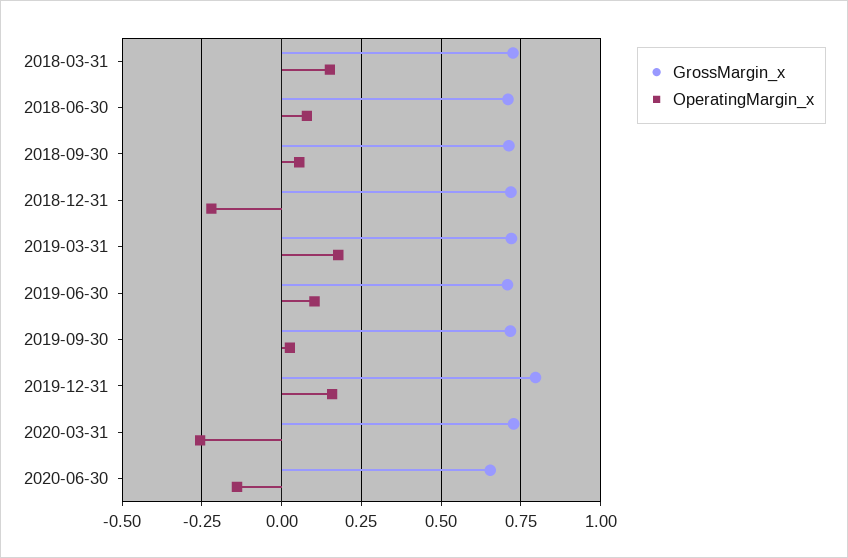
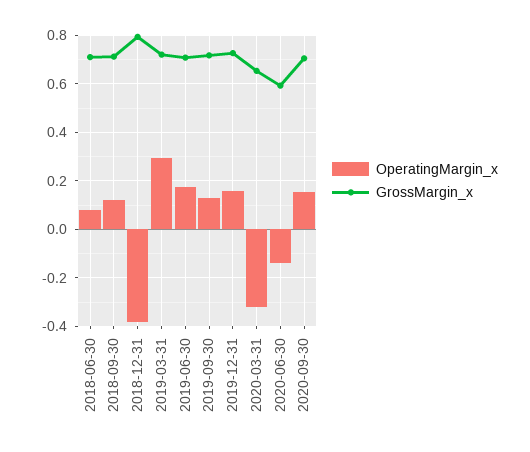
GrossMargin_x, 2018-03-31: 0.725 -> none
OperatingMargin_x, 2018-03-31: 0.15 -> none
OperatingMargin_x, 2018-09-30: 0.05 -> 0.125
GrossMargin_x, 2018-12-31: 0.725 -> 0.8
OperatingMargin_x, 2018-12-31: -0.225 -> -0.375
OperatingMargin_x, 2019-03-31: 0.175 -> 0.3
OperatingMargin_x, 2019-06-30: 0.1 -> 0.175
OperatingMargin_x, 2019-09-30: 0.025 -> 0.125
GrossMargin_x, 2019-12-31: 0.8 -> 0.725
GrossMargin_x, 2020-03-31: 0.725 -> 0.65
OperatingMargin_x, 2020-03-31: -0.25 -> -0.325
GrossMargin_x, 2020-06-30: 0.65 -> 0.6
OperatingMargin_x, 2020-09-30: none -> 0.15
GrossMargin_x, 2020-09-30: none -> 0.7

